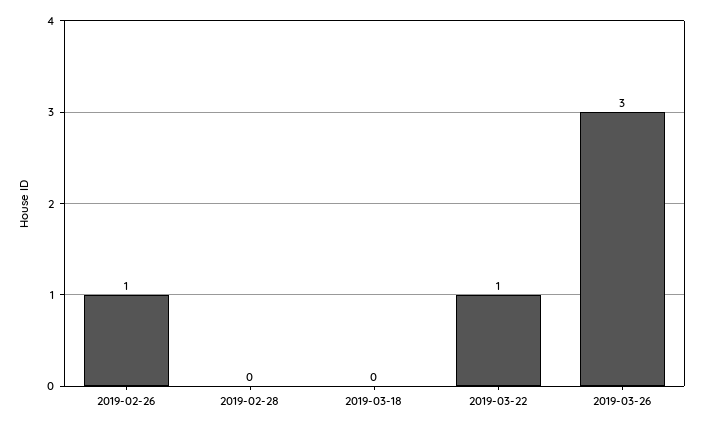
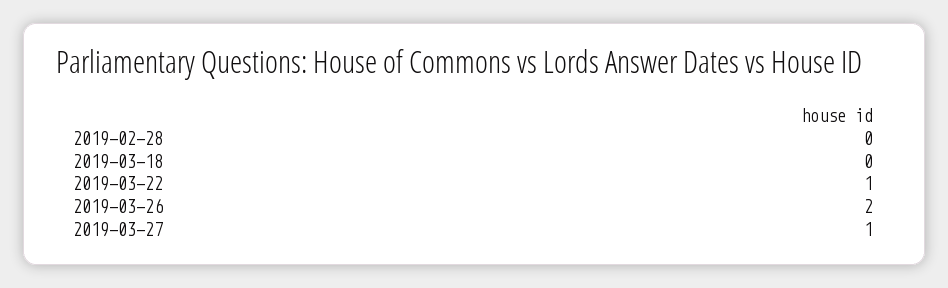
2019-02-26: 1 -> none
2019-03-26: 3 -> 2
2019-03-27: none -> 1

